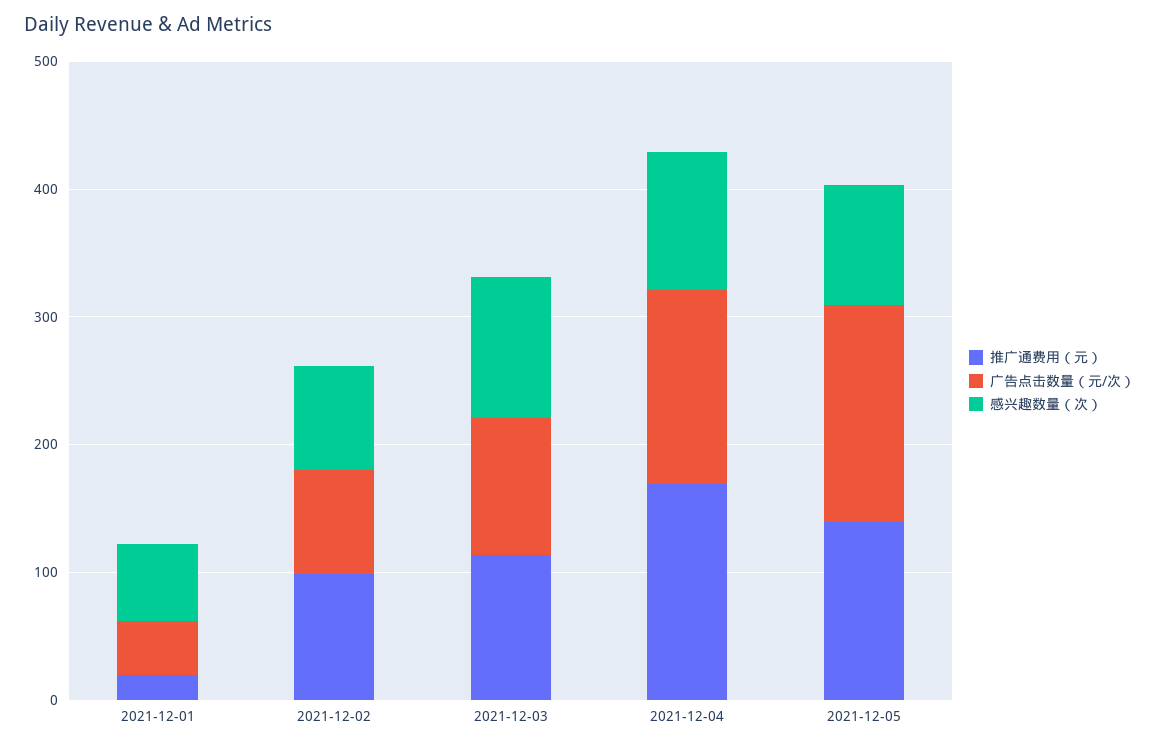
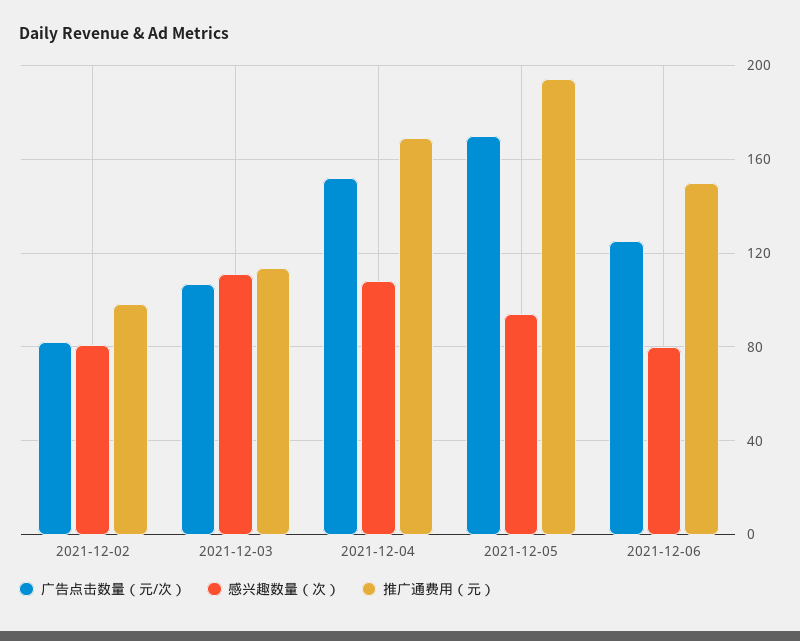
推广通费用（元）, 2021-12-01: 20 -> none
广告点击数量（元/次）, 2021-12-01: 40 -> none
感兴趣数量（次）, 2021-12-01: 60 -> none
推广通费用（元）, 2021-12-05: 140 -> 195
广告点击数量（元/次）, 2021-12-06: none -> 125
感兴趣数量（次）, 2021-12-06: none -> 80
推广通费用（元）, 2021-12-06: none -> 150

